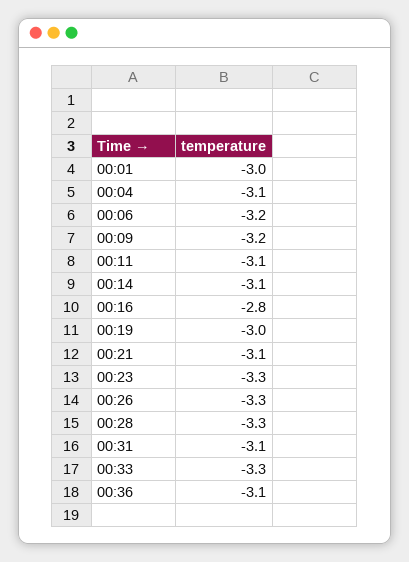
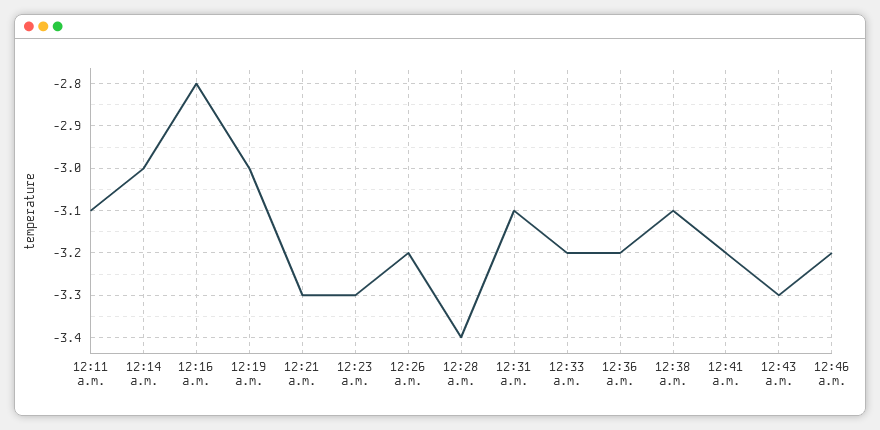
00:01: -3 -> none
00:04: -3.1 -> none
00:06: -3.2 -> none
00:09: -3.2 -> none
00:14: -3.1 -> -3
00:21: -3.1 -> -3.3
00:26: -3.3 -> -3.2
00:28: -3.3 -> -3.4
00:33: -3.3 -> -3.2
00:36: -3.1 -> -3.2
12:38 a.m.: none -> -3.1
12:41 a.m.: none -> -3.2
12:43 a.m.: none -> -3.3
12:46 a.m.: none -> -3.2

